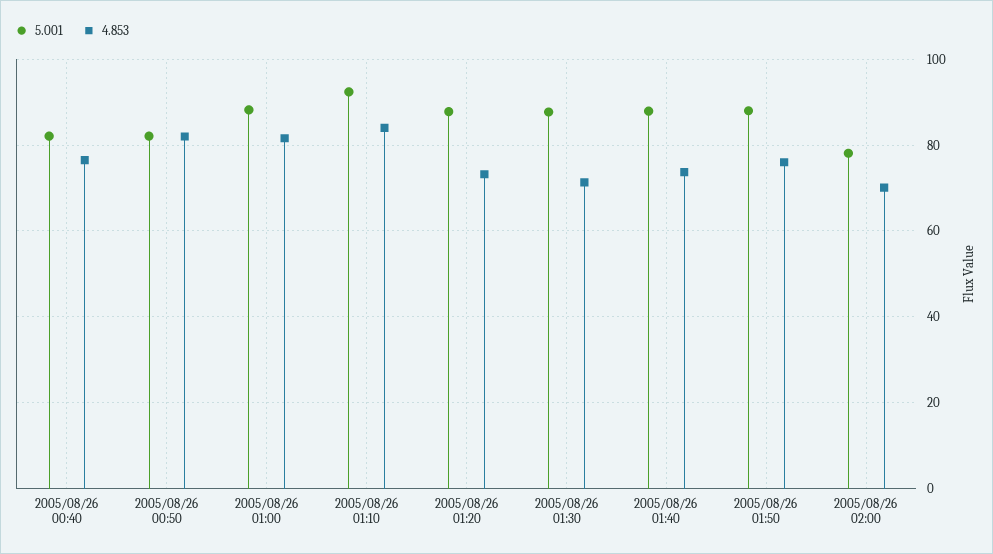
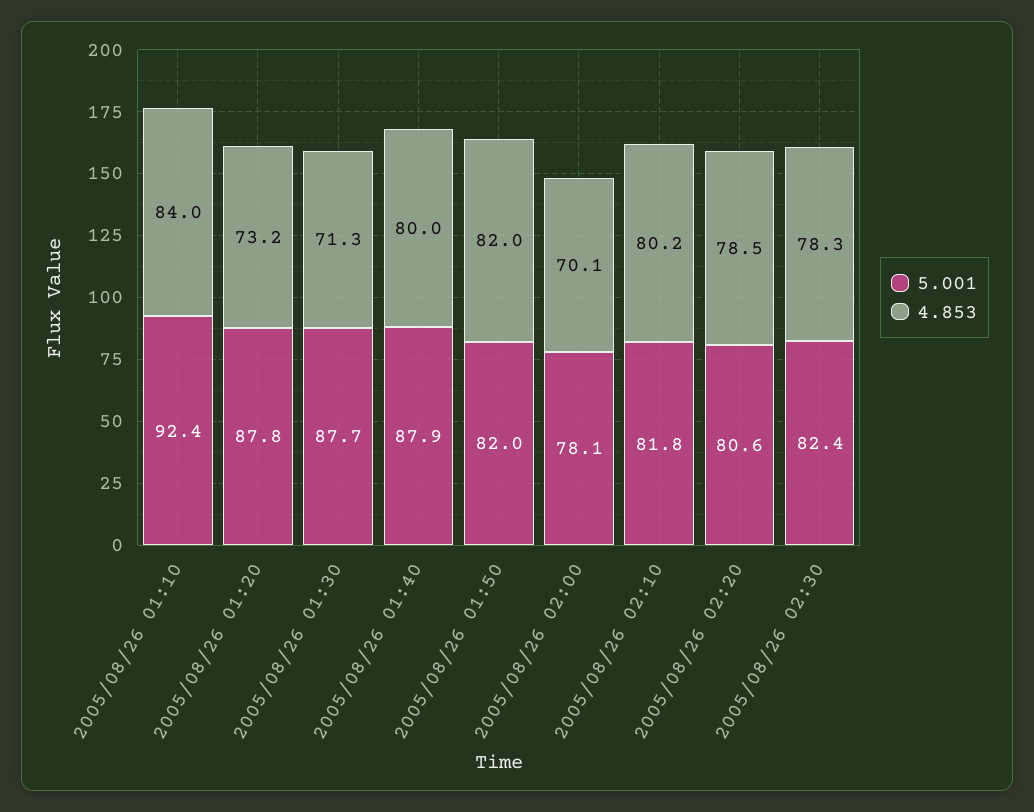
5.001, 2005/08/26 00:40: 82 -> none
4.853, 2005/08/26 00:40: 76 -> none
5.001, 2005/08/26 00:50: 82 -> none
4.853, 2005/08/26 00:50: 82 -> none
5.001, 2005/08/26 01:00: 88 -> none
4.853, 2005/08/26 01:00: 82 -> none
4.853, 2005/08/26 01:40: 74 -> 80
5.001, 2005/08/26 01:50: 88 -> 82
4.853, 2005/08/26 01:50: 76 -> 82
5.001, 2005/08/26 02:10: none -> 81.8
4.853, 2005/08/26 02:10: none -> 80.2
5.001, 2005/08/26 02:20: none -> 80.6
4.853, 2005/08/26 02:20: none -> 78.5
5.001, 2005/08/26 02:30: none -> 82.4
4.853, 2005/08/26 02:30: none -> 78.3

